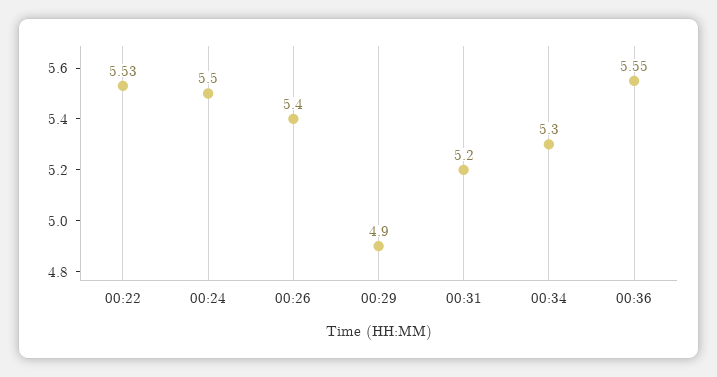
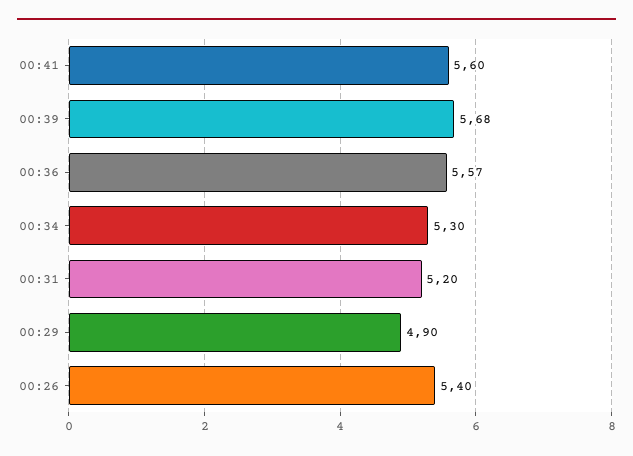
00:22: 5.53 -> none
00:24: 5.5 -> none
00:36: 5.55 -> 5.57
00:41: none -> 5.6
00:39: none -> 5.68

